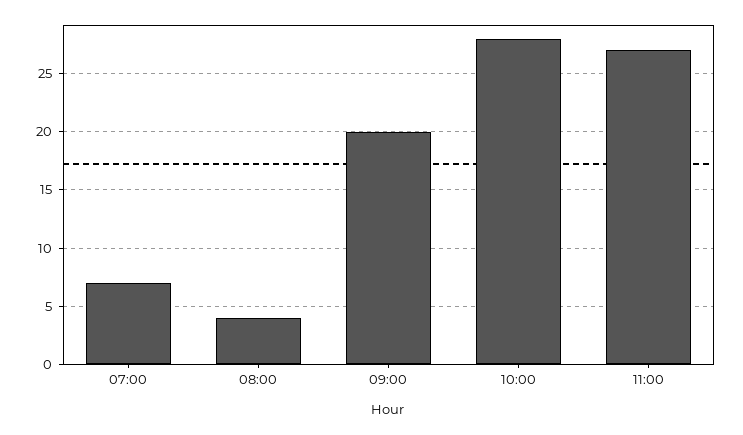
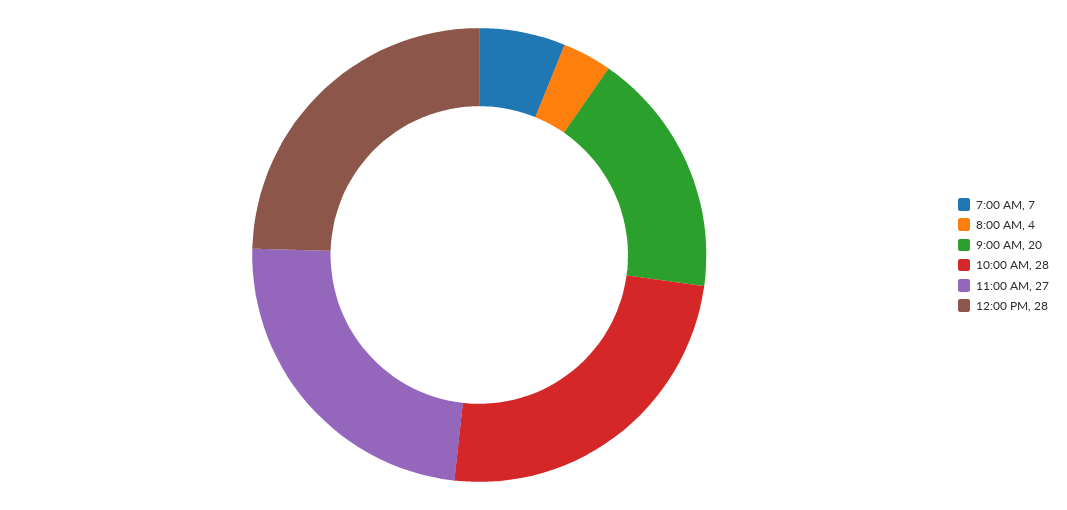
12:00 PM: none -> 28

